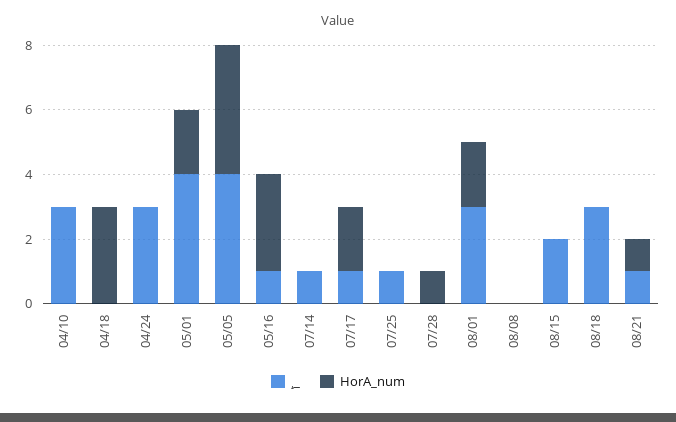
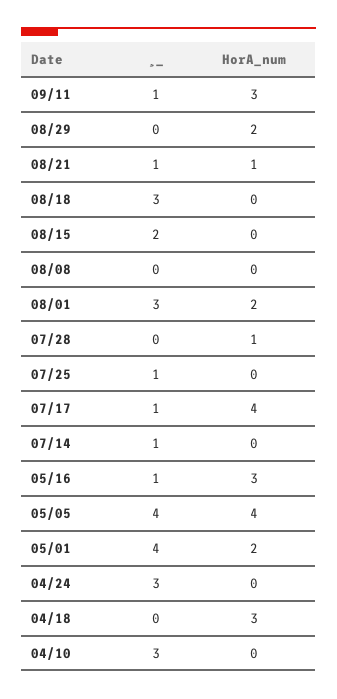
HorA_num, 07/17: 2 -> 4
¸_, 09/11: none -> 1
HorA_num, 09/11: none -> 3
¸_, 08/29: none -> 0
HorA_num, 08/29: none -> 2

